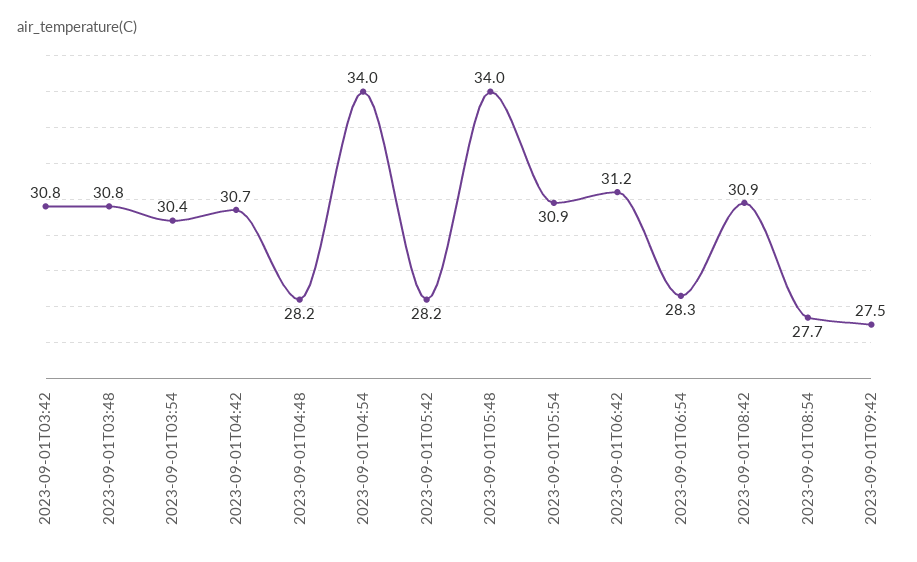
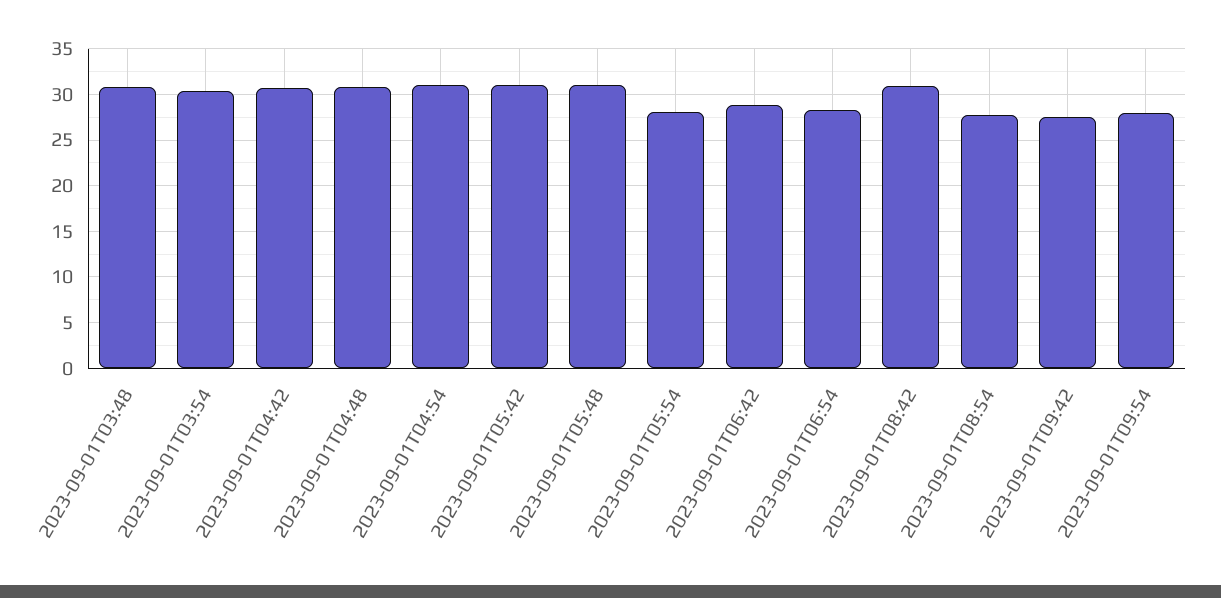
2023-09-01T03:42: 30.8 -> none
2023-09-01T04:48: 28.2 -> 31
2023-09-01T04:54: 34 -> 31
2023-09-01T05:42: 28.2 -> 31
2023-09-01T05:48: 34 -> 31
2023-09-01T05:54: 30.9 -> 28
2023-09-01T06:42: 31.2 -> 29
2023-09-01T09:54: none -> 28

